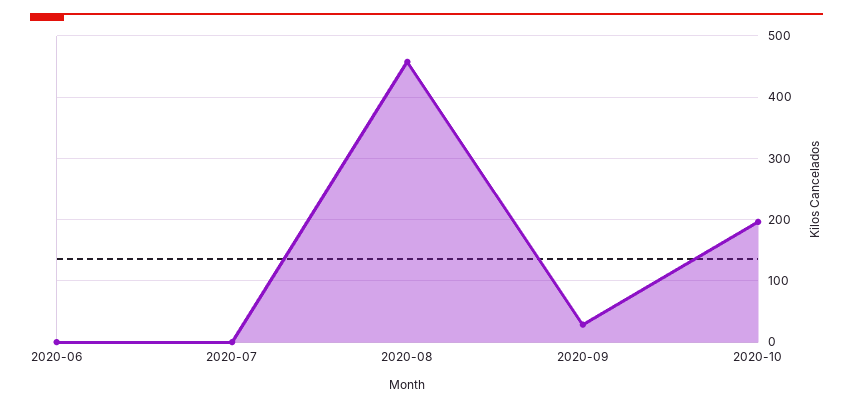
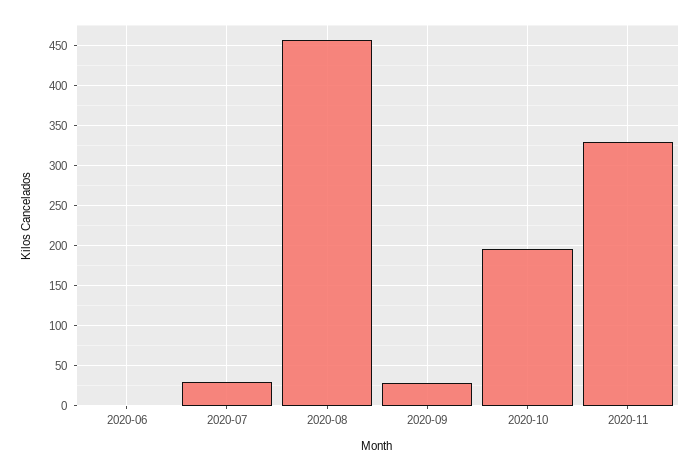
2020-07: 0 -> 30
2020-11: none -> 330

